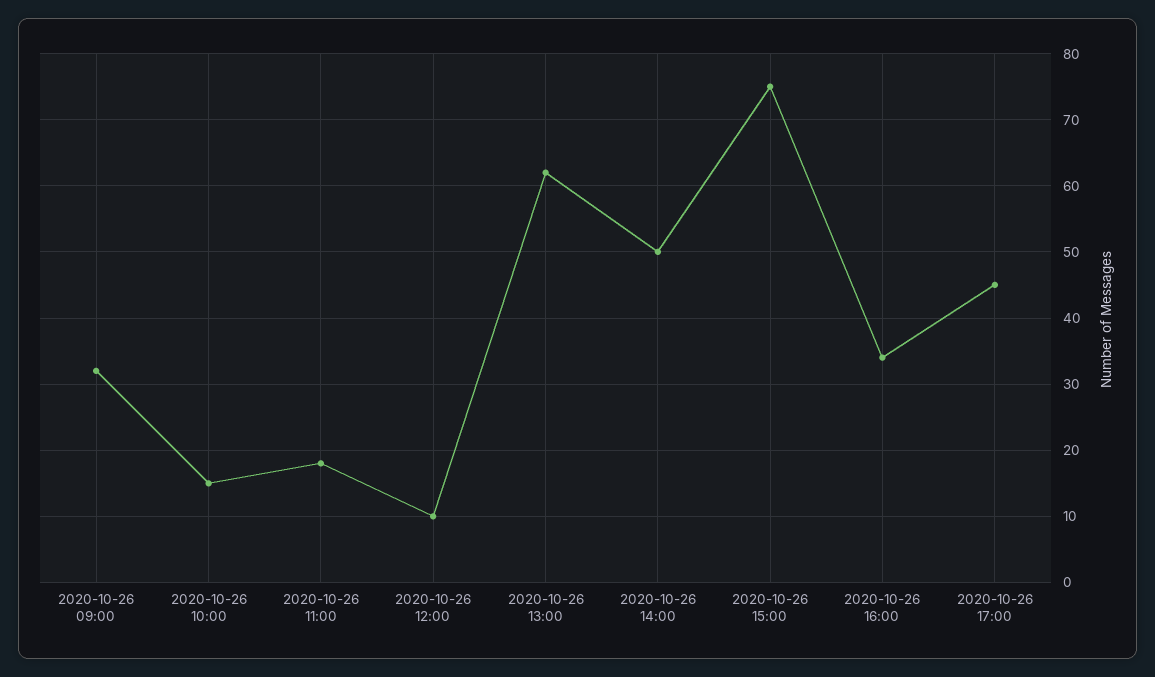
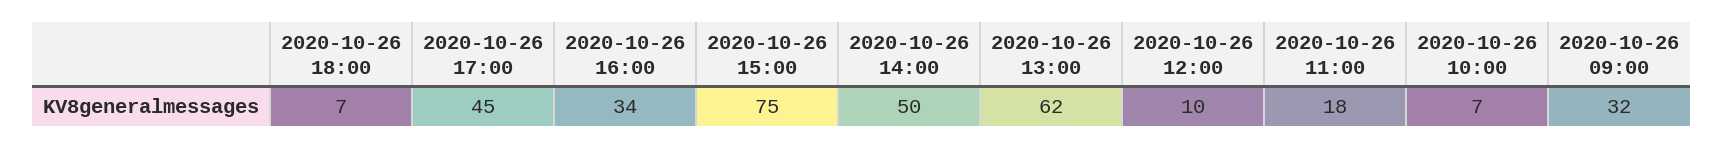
2020-10-26 10:00: 15 -> 7
2020-10-26 18:00: none -> 7

